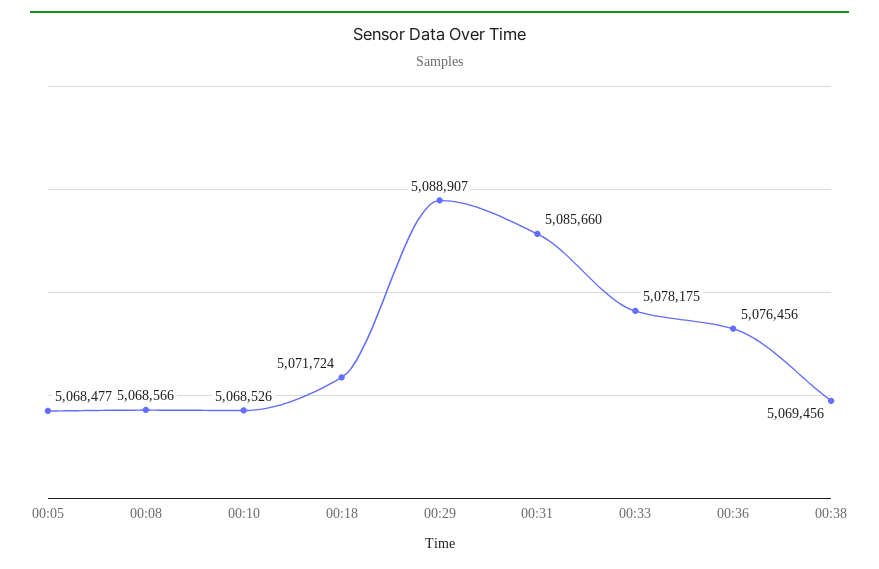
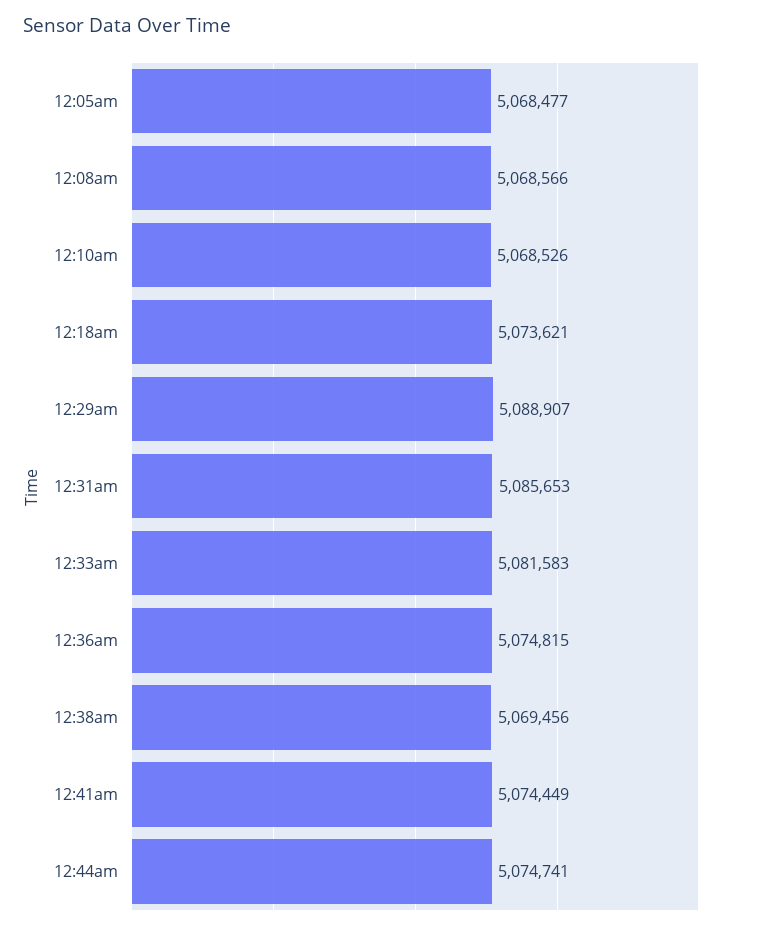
00:18: 5071724 -> 5073621
00:31: 5085660 -> 5085653
00:33: 5078175 -> 5081583
00:36: 5076456 -> 5074815
12:41am: none -> 5074449
12:44am: none -> 5074741

